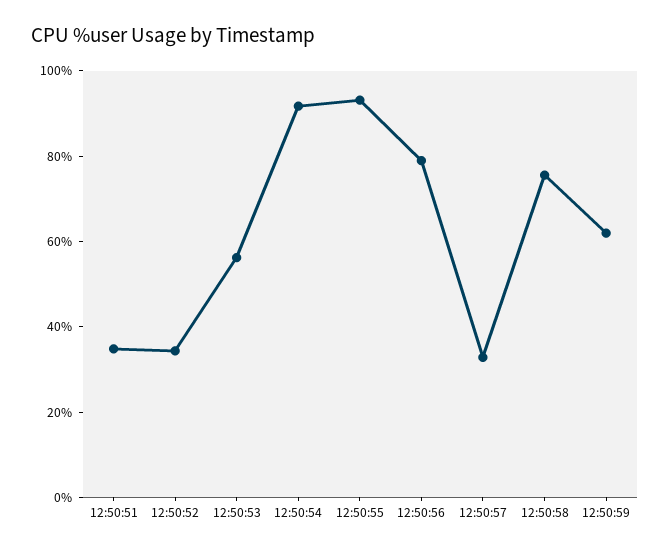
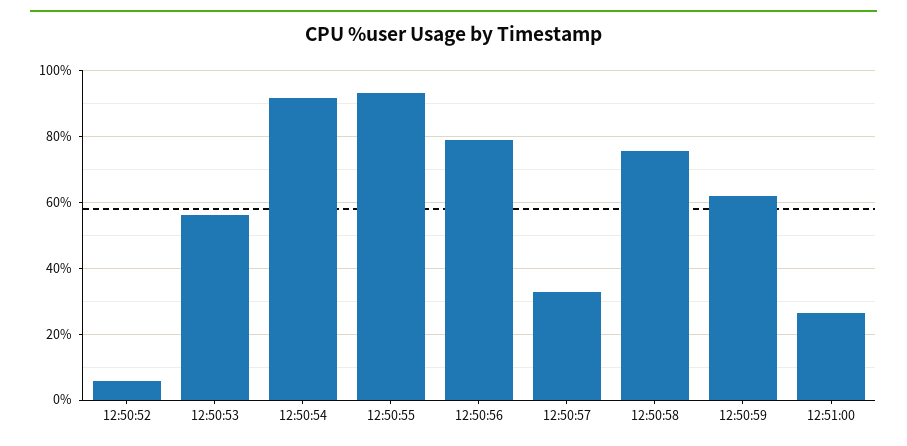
12:50:51: 35 -> none
12:50:52: 35 -> 6
12:51:00: none -> 26

